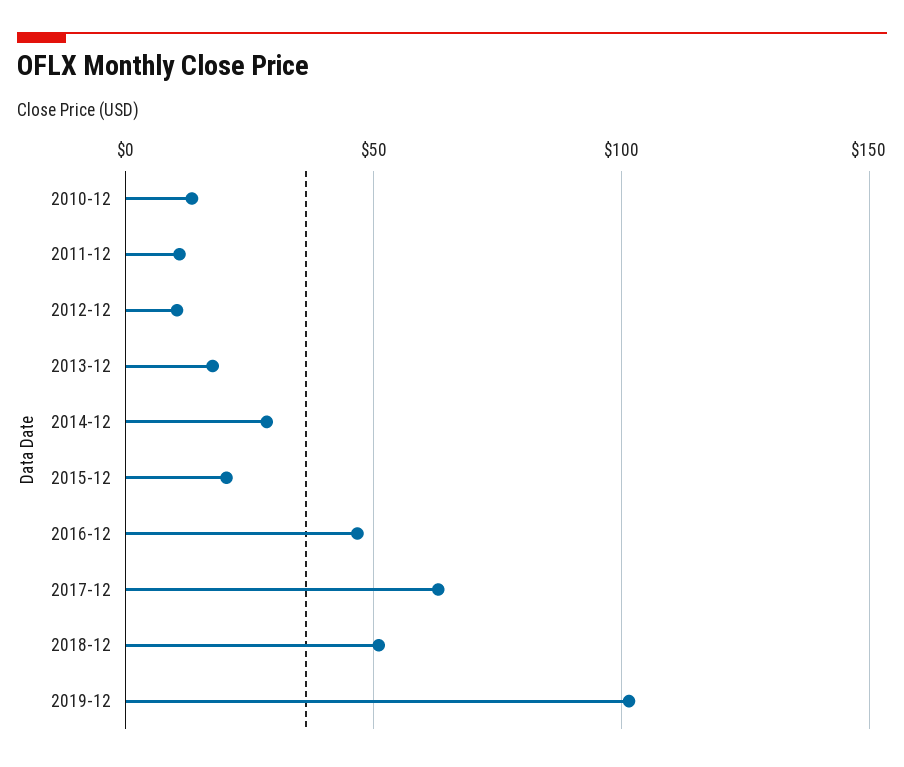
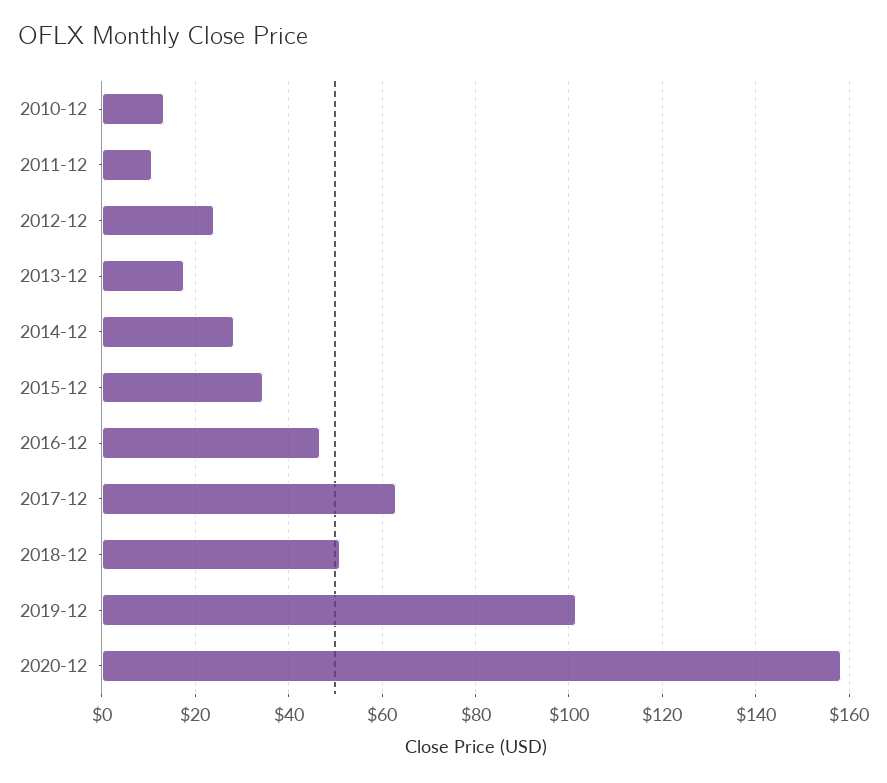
2012-12: 10 -> 24
2015-12: 20 -> 34
2020-12: none -> 158

